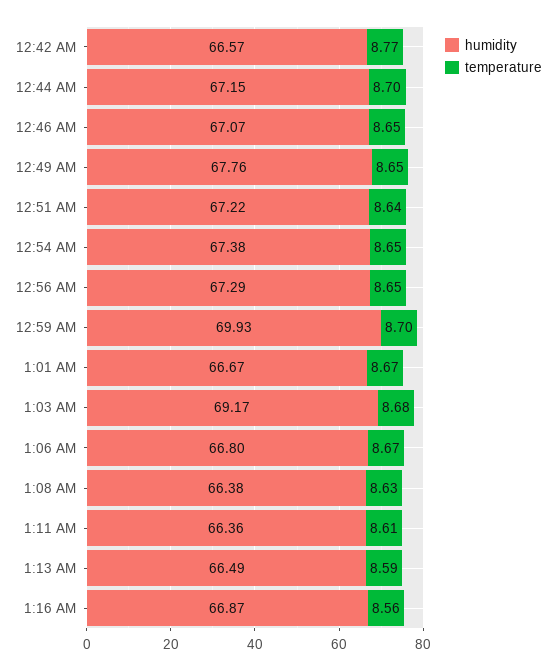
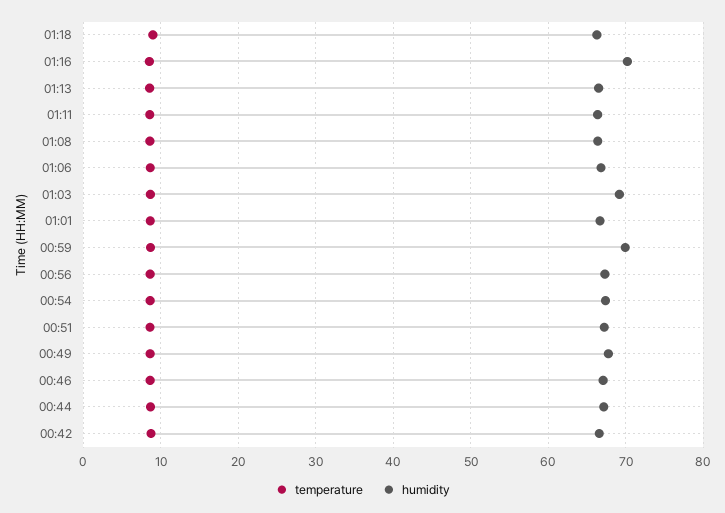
humidity, 1:16 AM: 66.87 -> 70
temperature, 01:18: none -> 9
humidity, 01:18: none -> 66

